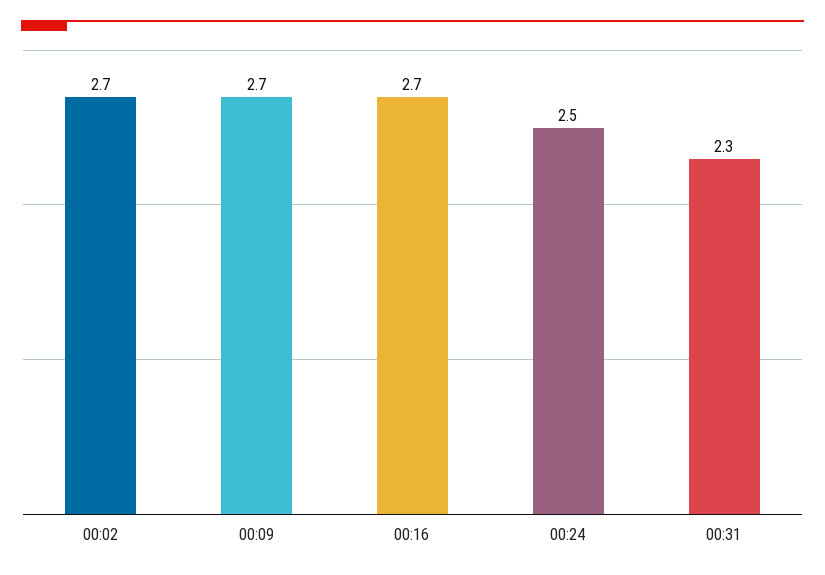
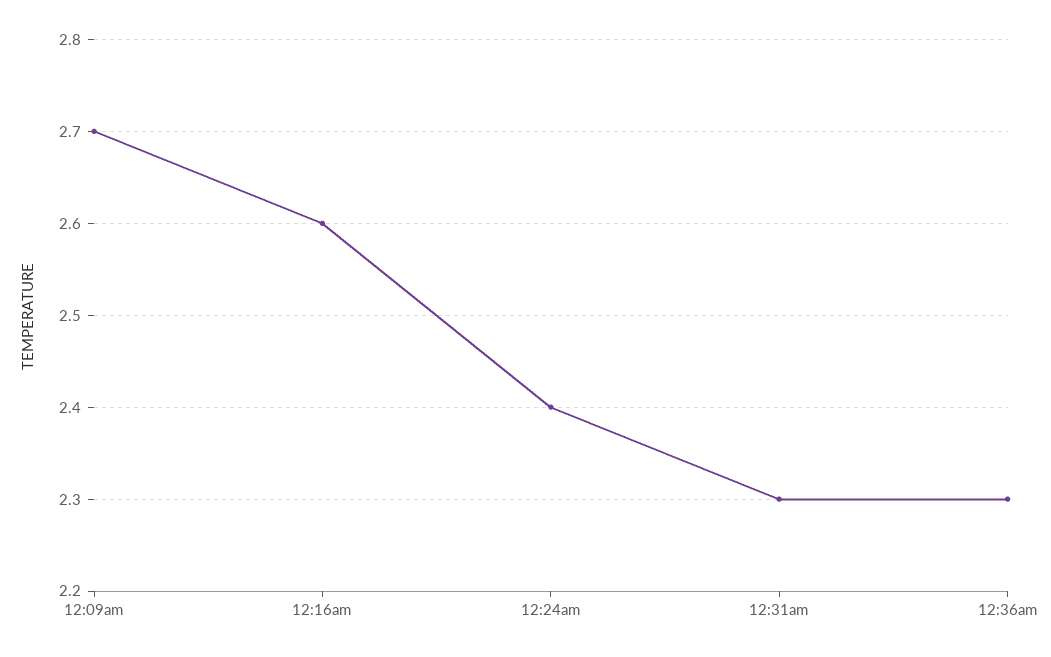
00:02: 2.7 -> none
00:16: 2.7 -> 2.6
00:24: 2.5 -> 2.4
12:36am: none -> 2.3

